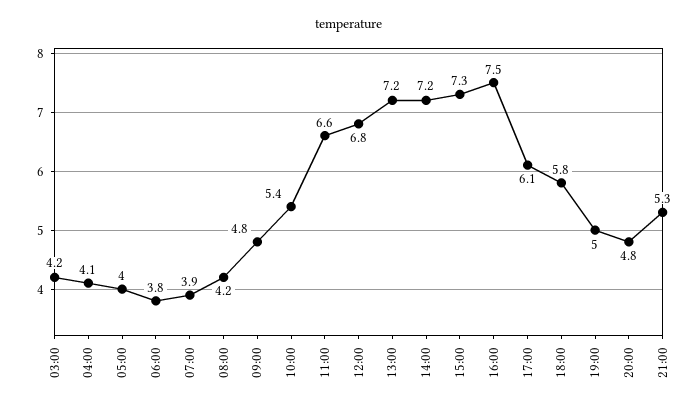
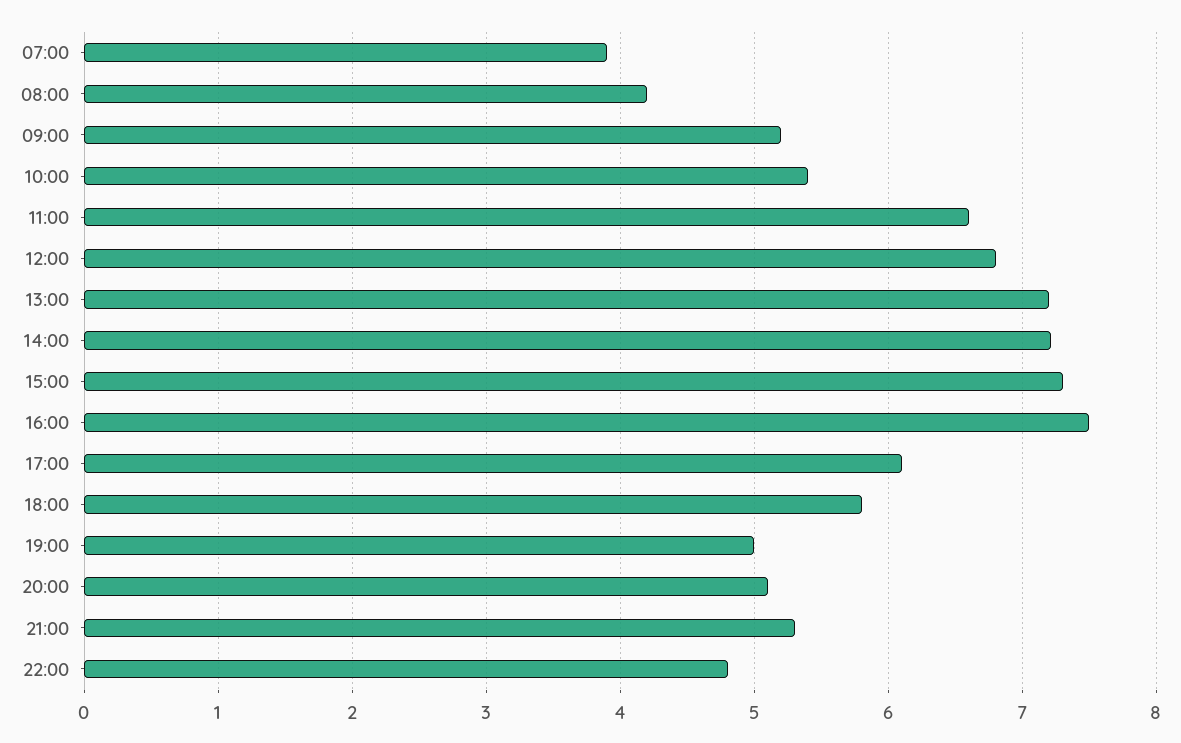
03:00: 4.2 -> none
04:00: 4.1 -> none
05:00: 4 -> none
06:00: 3.8 -> none
09:00: 4.8 -> 5.2
20:00: 4.8 -> 5.1
22:00: none -> 4.8

